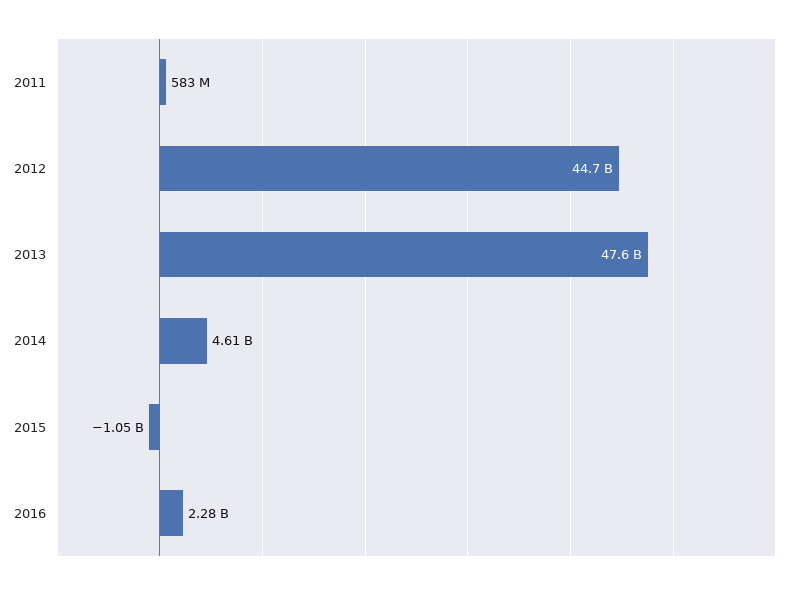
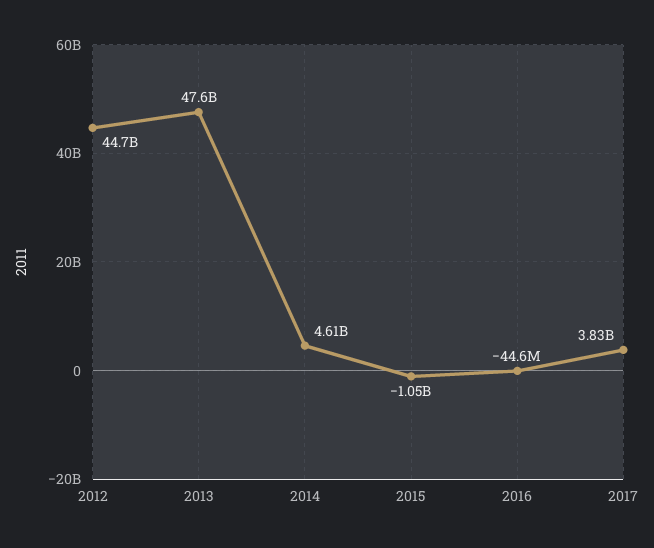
2011: 583000000 -> none
2016: 2280000000 -> -44600000
2017: none -> 3830000000

